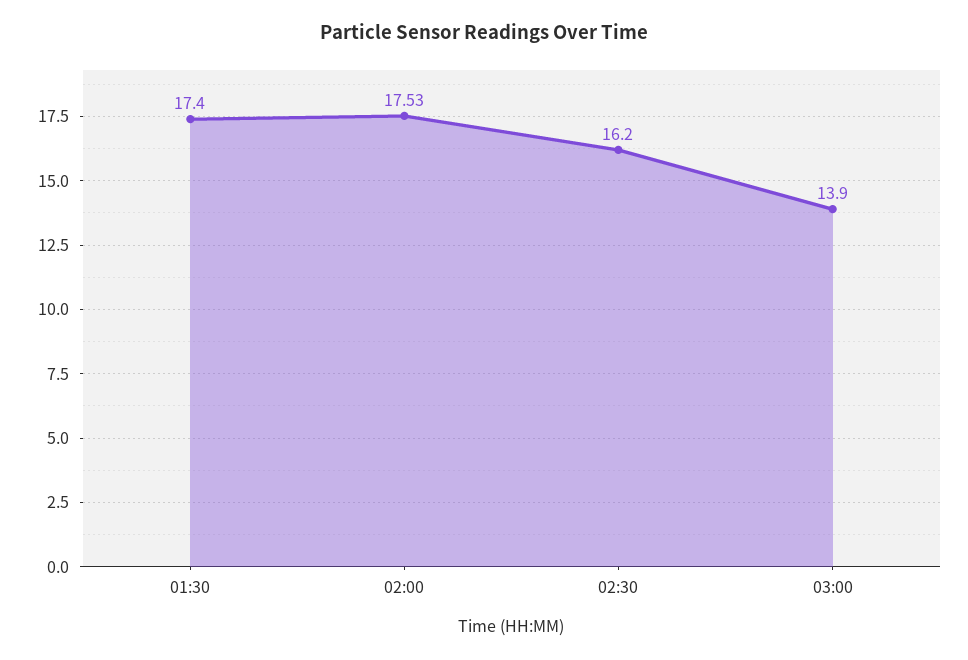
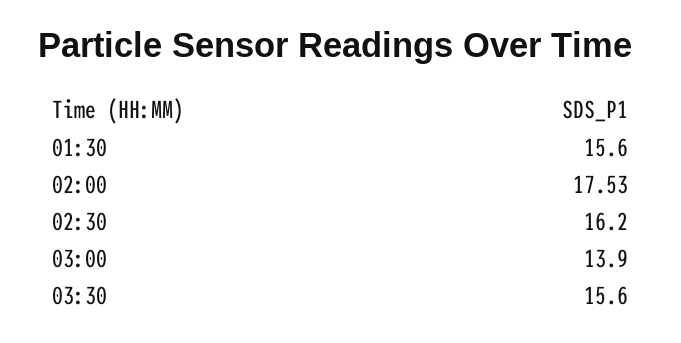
01:30: 17.4 -> 15.6
03:30: none -> 15.6

